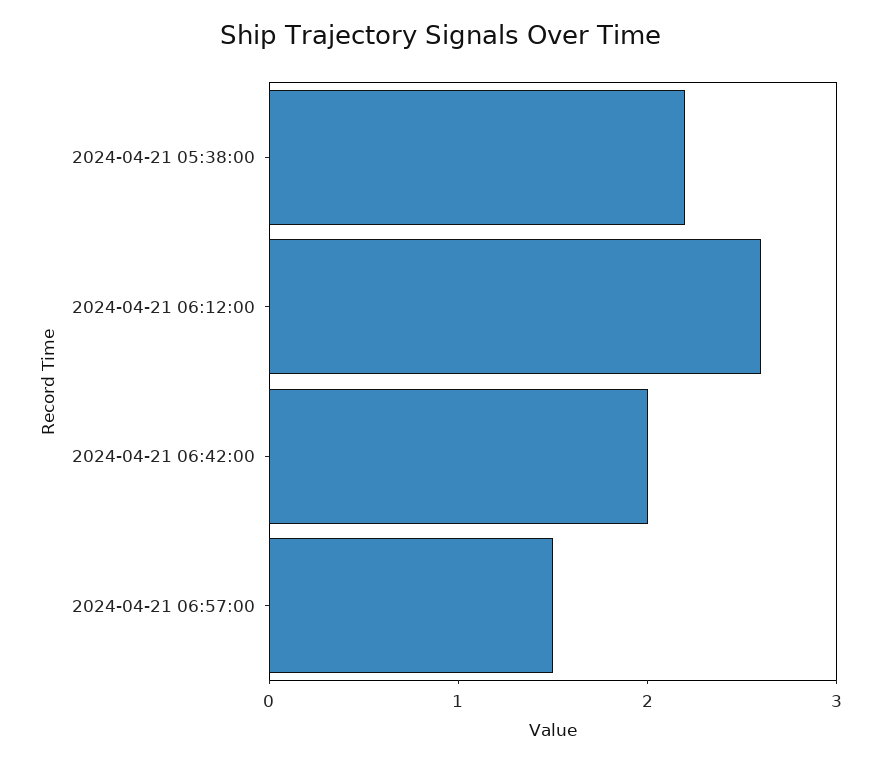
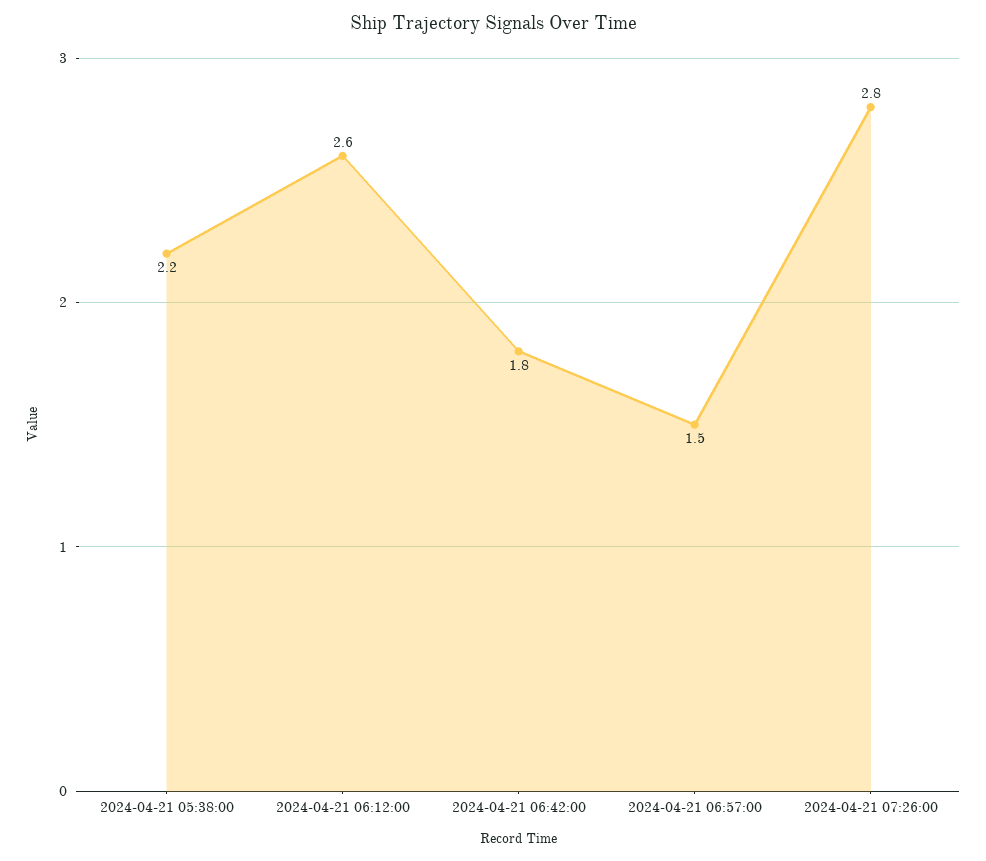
2024-04-21 06:42:00: 2 -> 1.8
2024-04-21 07:26:00: none -> 2.8

